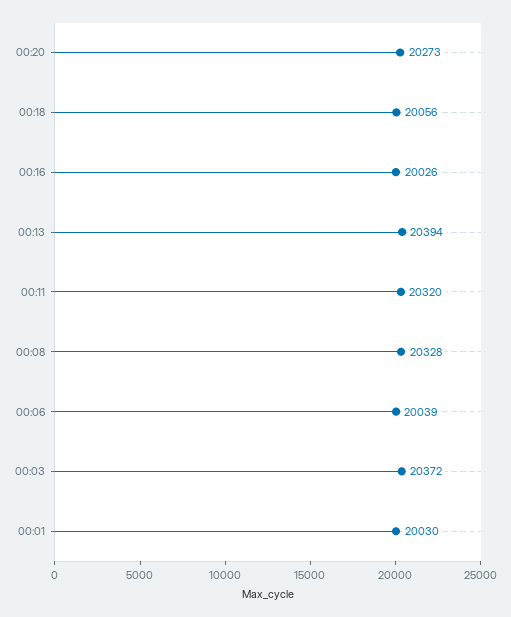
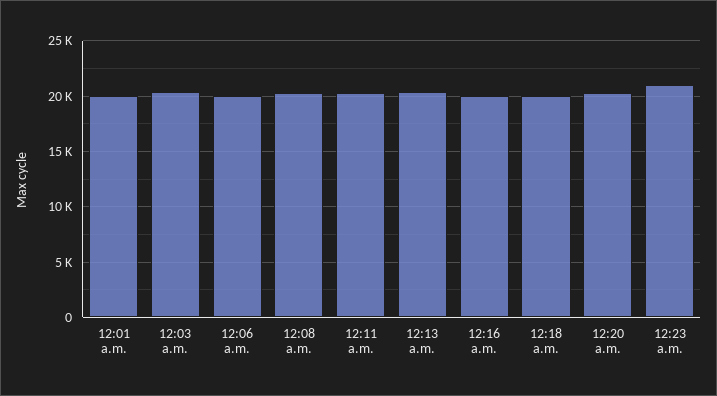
12:23 a.m.: none -> 21000

